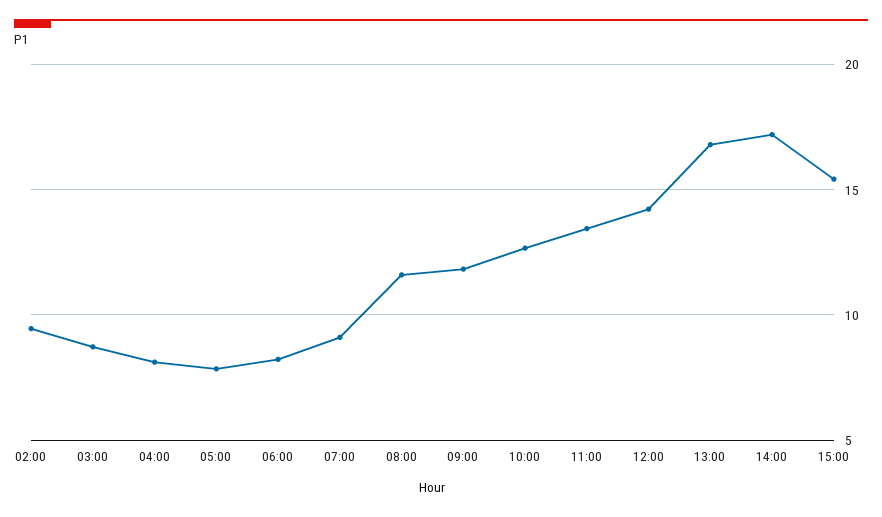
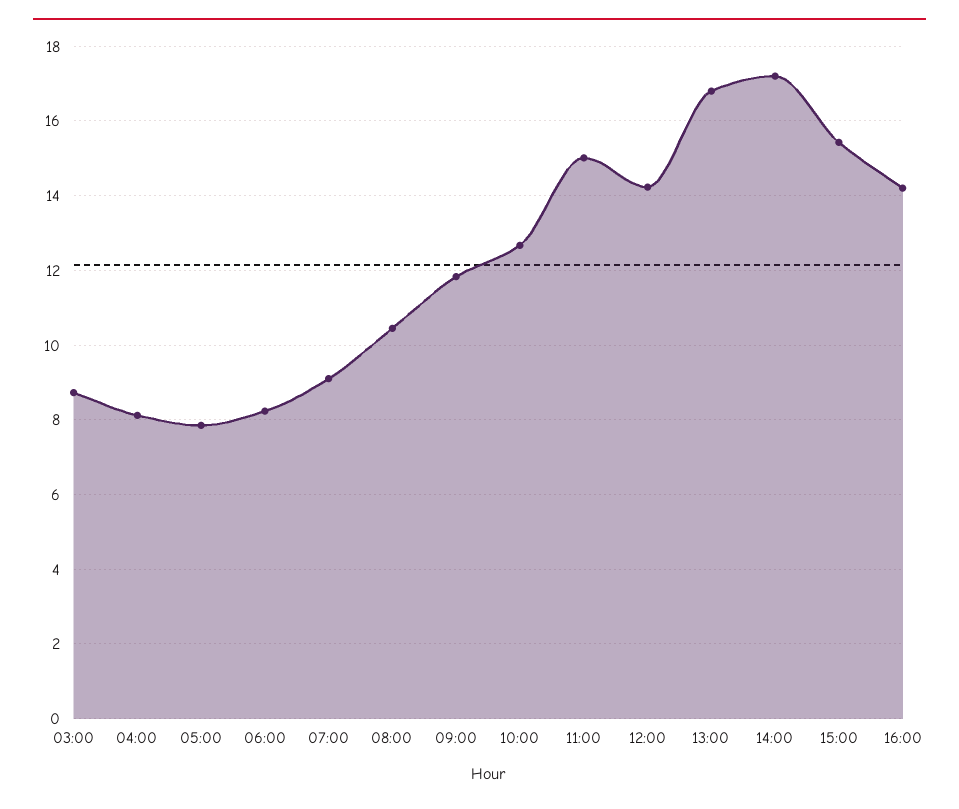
02:00: 9.5 -> none
08:00: 11.5 -> 10.4
11:00: 13.5 -> 15
16:00: none -> 14.2

